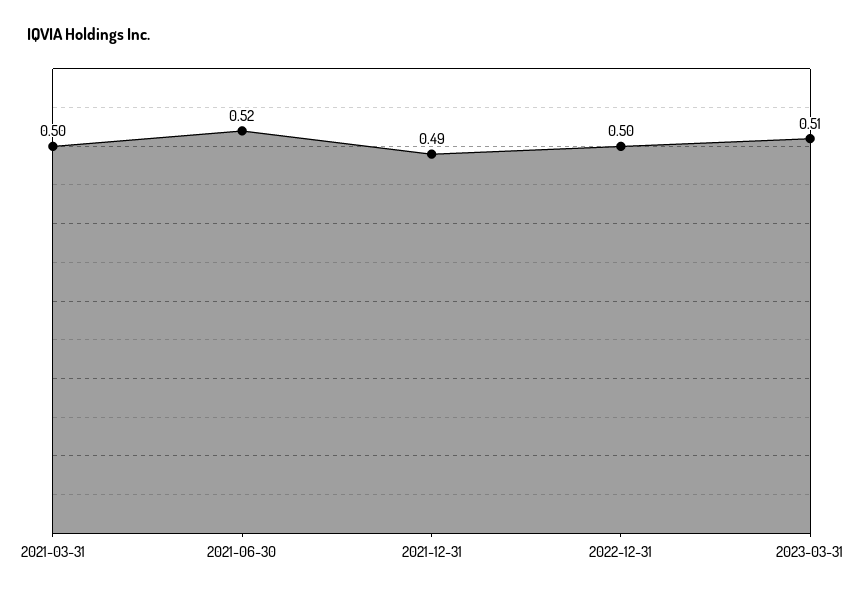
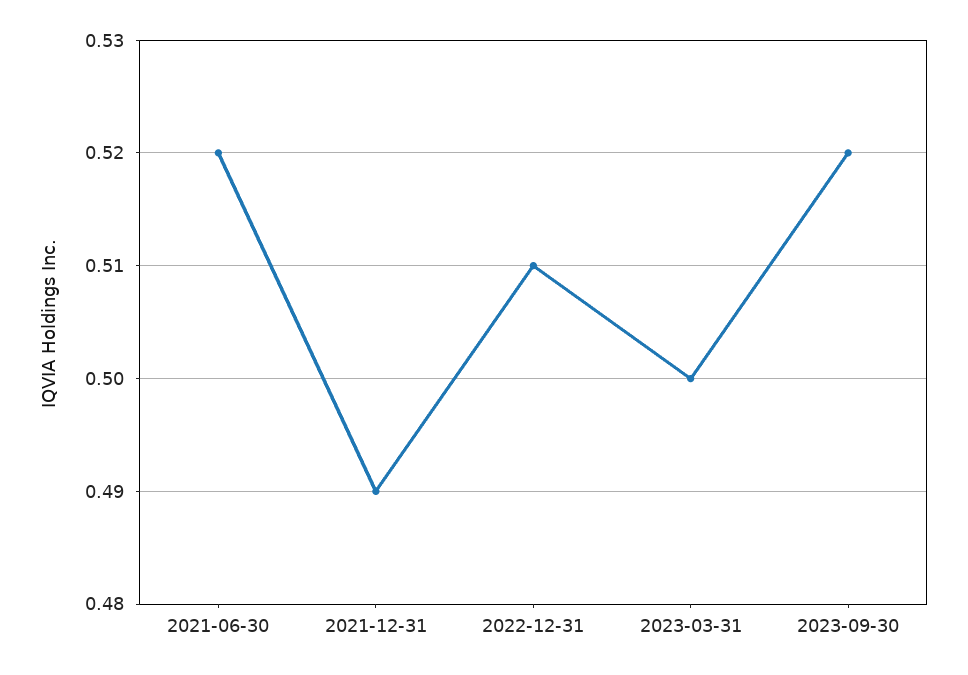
2021-03-31: 0.5 -> none
2022-12-31: 0.5 -> 0.51
2023-03-31: 0.51 -> 0.5
2023-09-30: none -> 0.52

